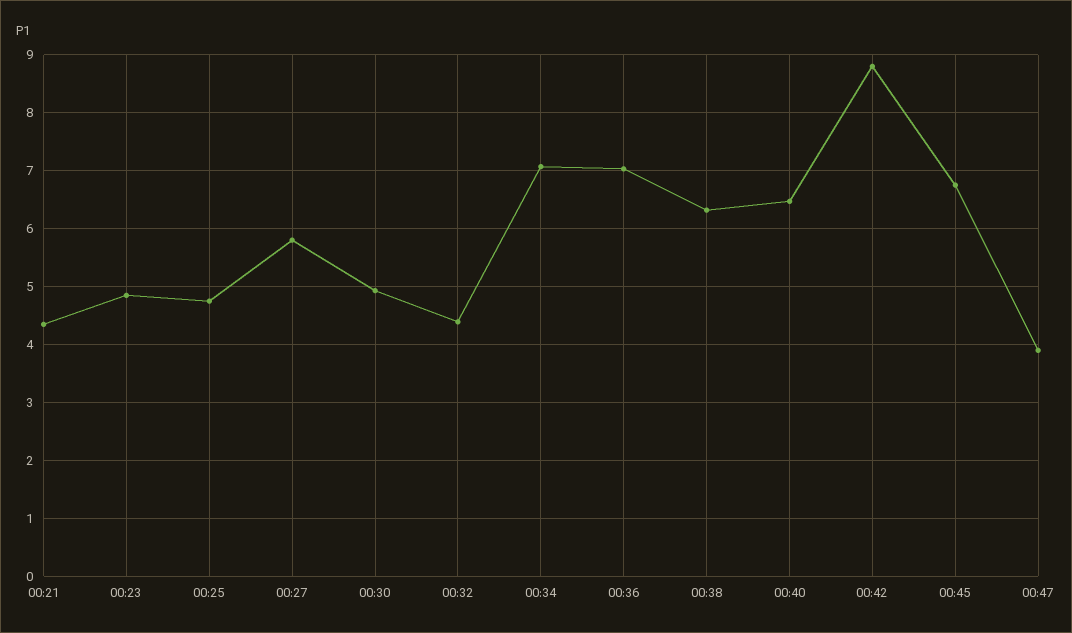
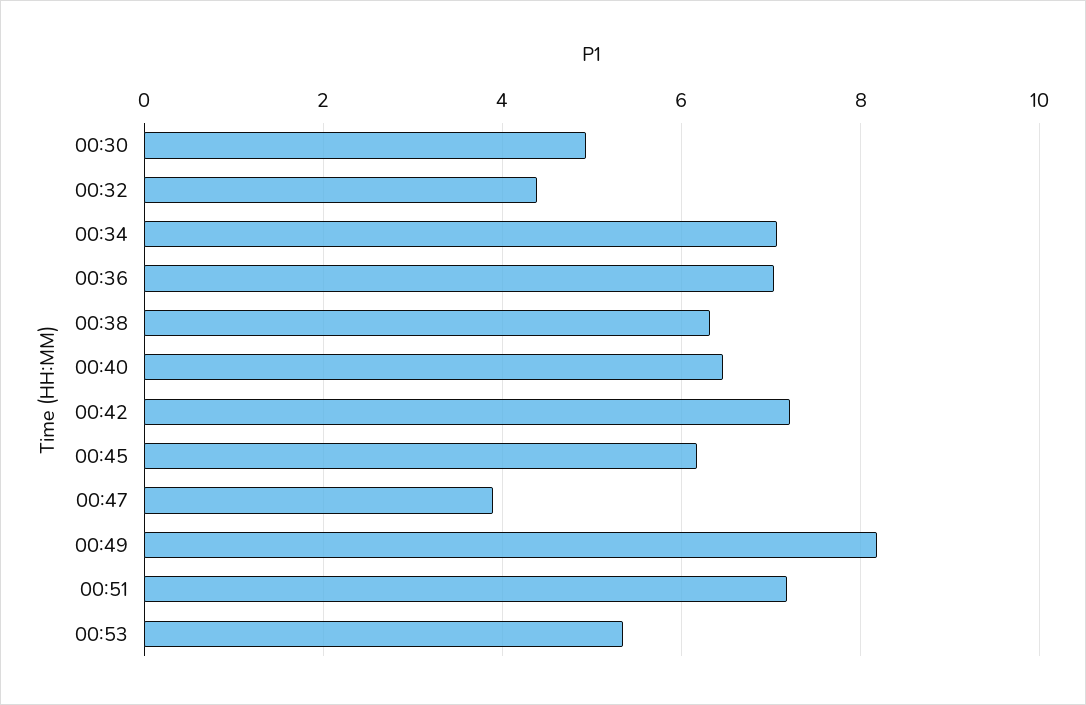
00:21: 4.4 -> none
00:23: 4.8 -> none
00:25: 4.8 -> none
00:27: 5.8 -> none
00:42: 8.8 -> 7.2
00:45: 6.8 -> 6.2
00:49: none -> 8.2
00:51: none -> 7.2
00:53: none -> 5.4

